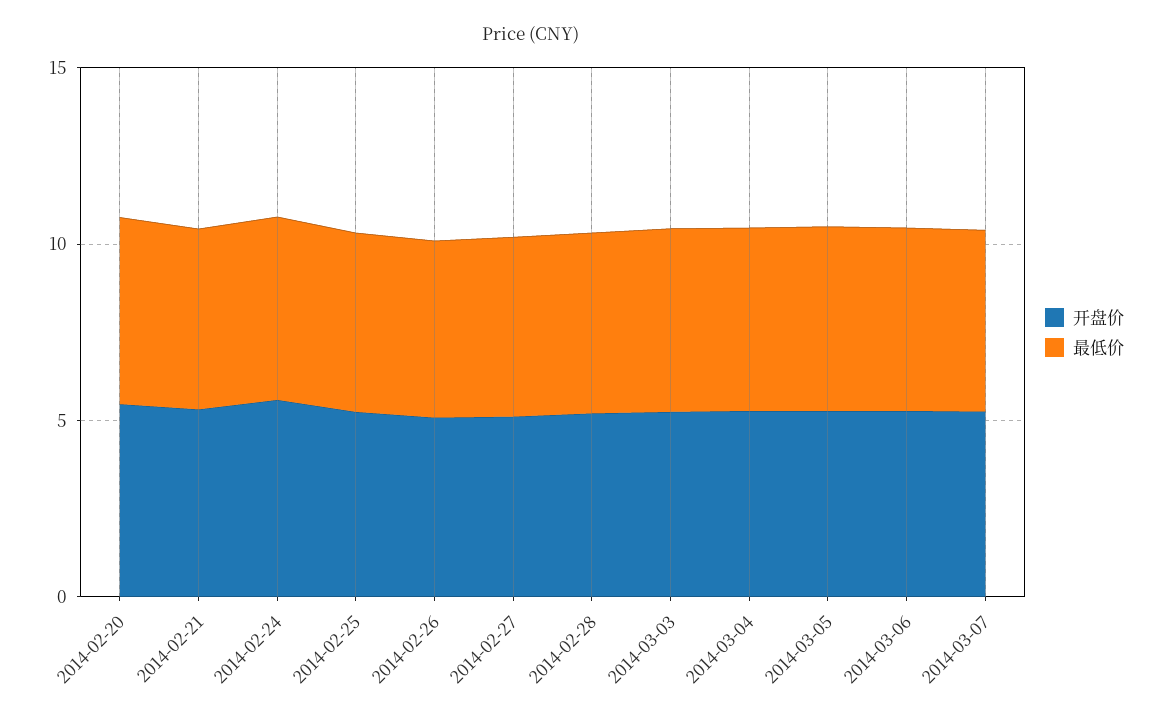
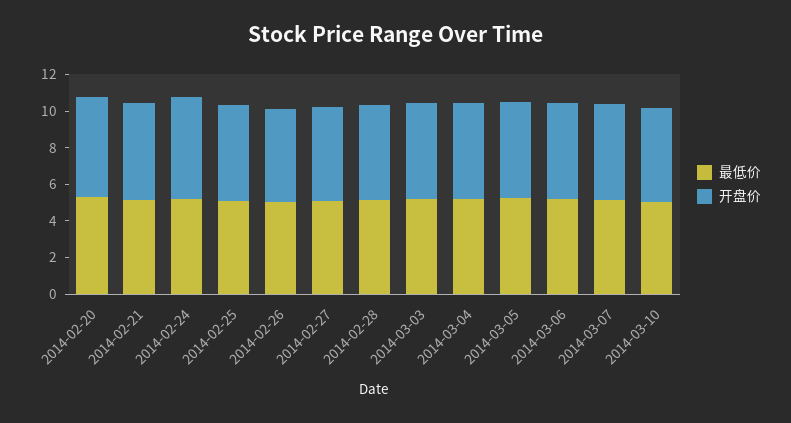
最低价, 2014-03-10: none -> 5
开盘价, 2014-03-10: none -> 5

